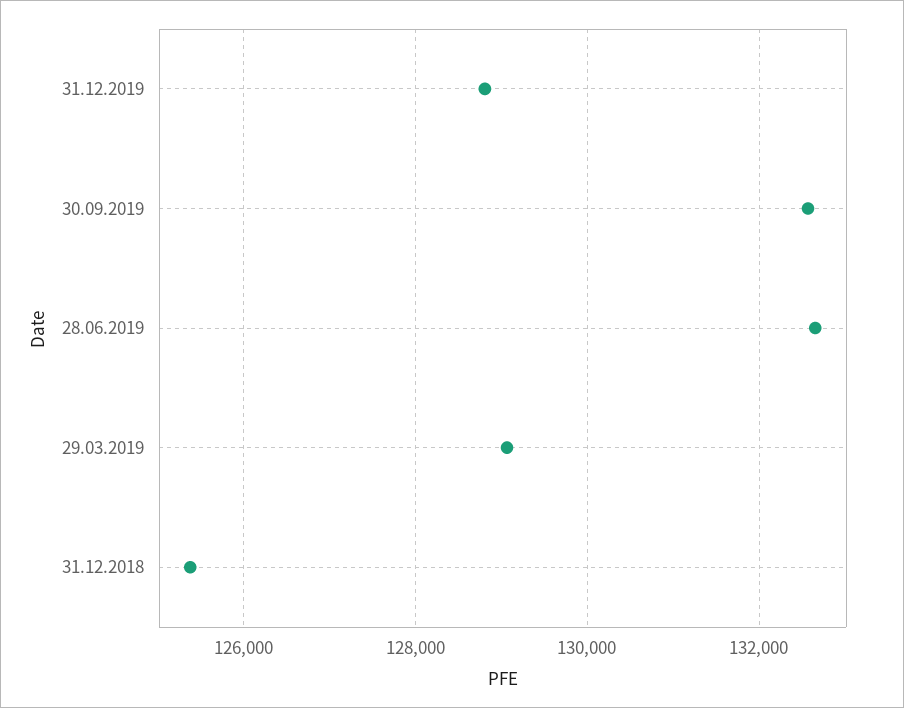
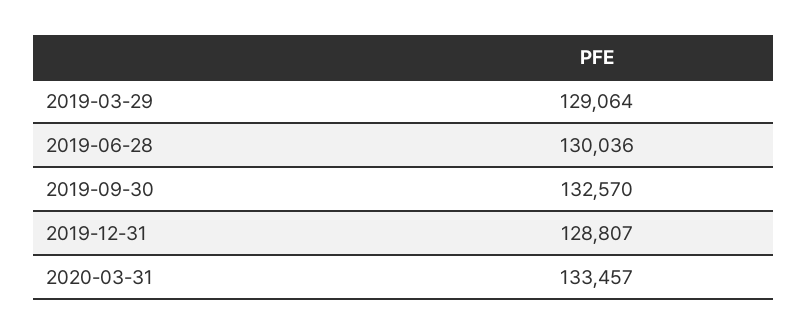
28.06.2019: 132600 -> 130036
31.12.2018: 125400 -> none
2020-03-31: none -> 133457

